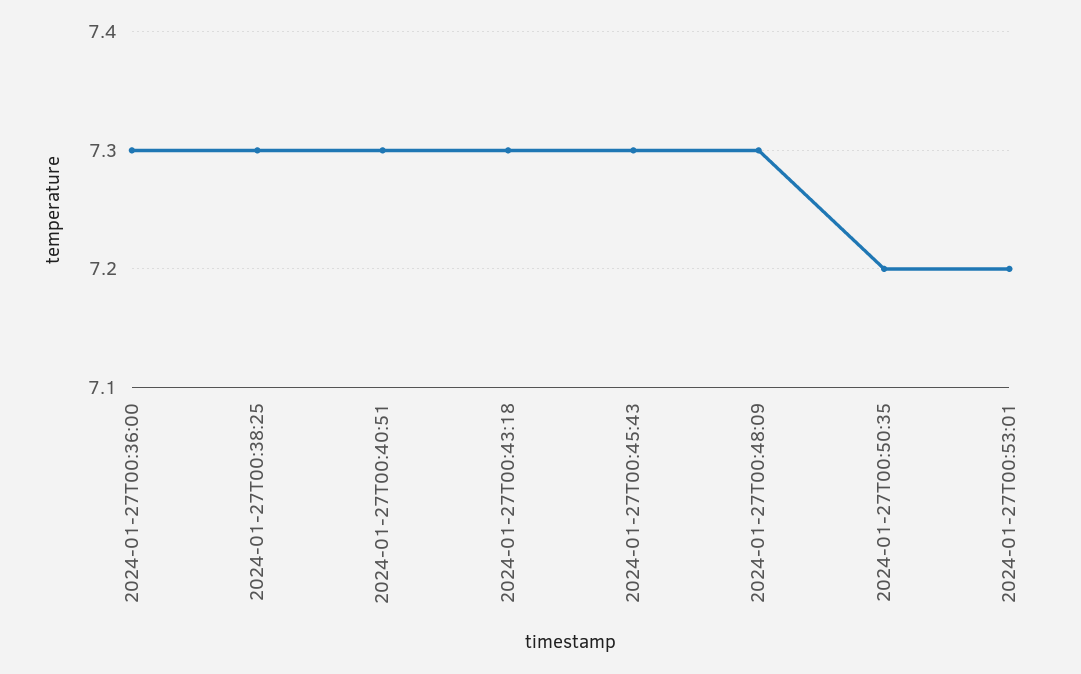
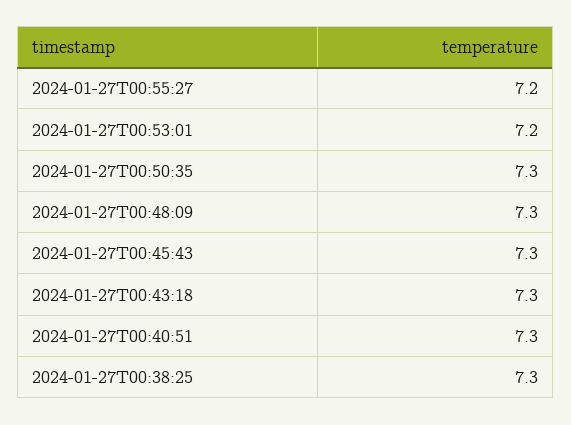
2024-01-27T00:36:00: 7.3 -> none
2024-01-27T00:50:35: 7.2 -> 7.3
2024-01-27T00:55:27: none -> 7.2

